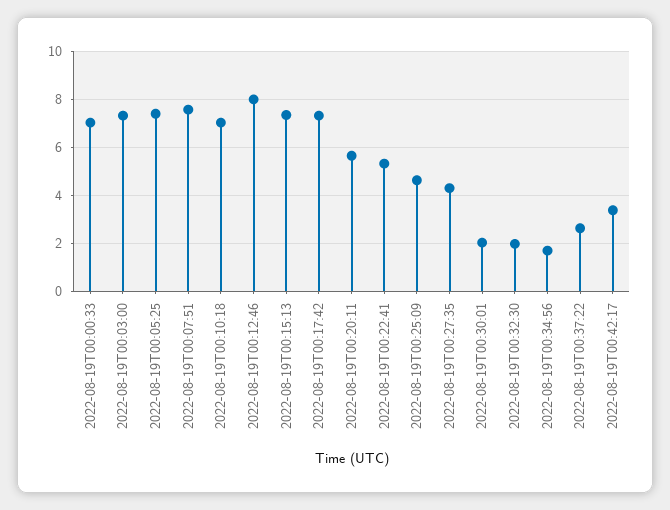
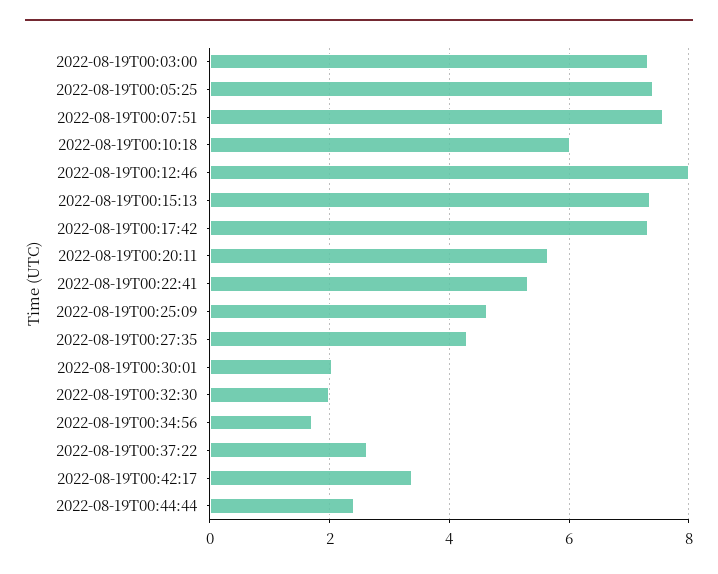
2022-08-19T00:00:33: 7 -> none
2022-08-19T00:10:18: 7 -> 6
2022-08-19T00:44:44: none -> 2.4

